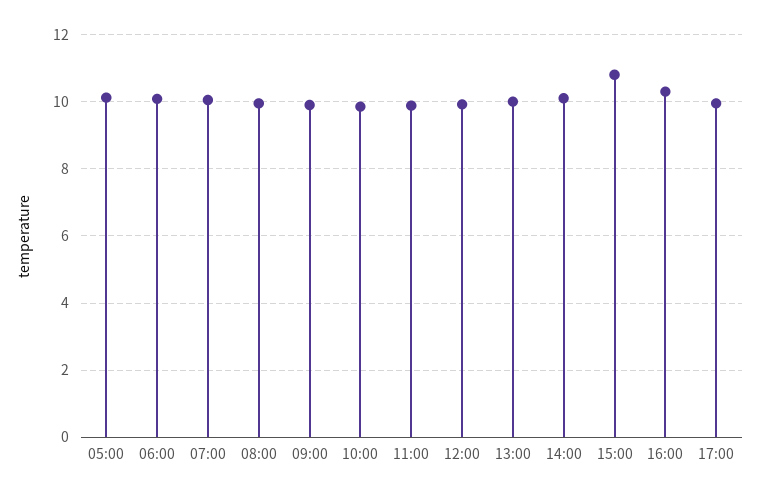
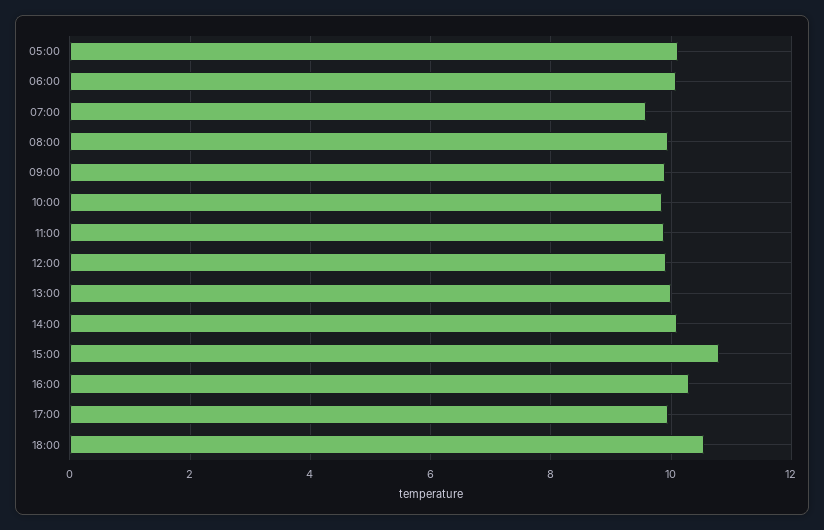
07:00: 10 -> 9.6
18:00: none -> 10.6

